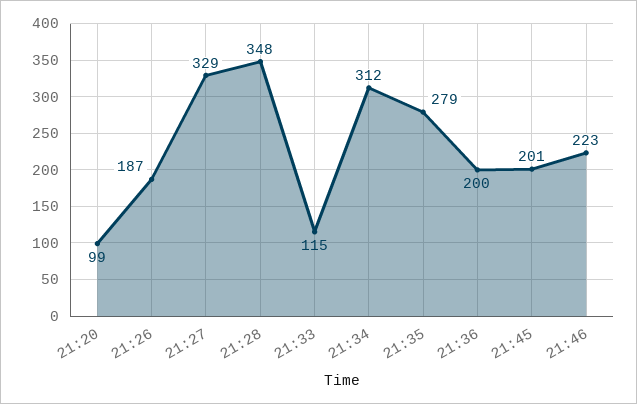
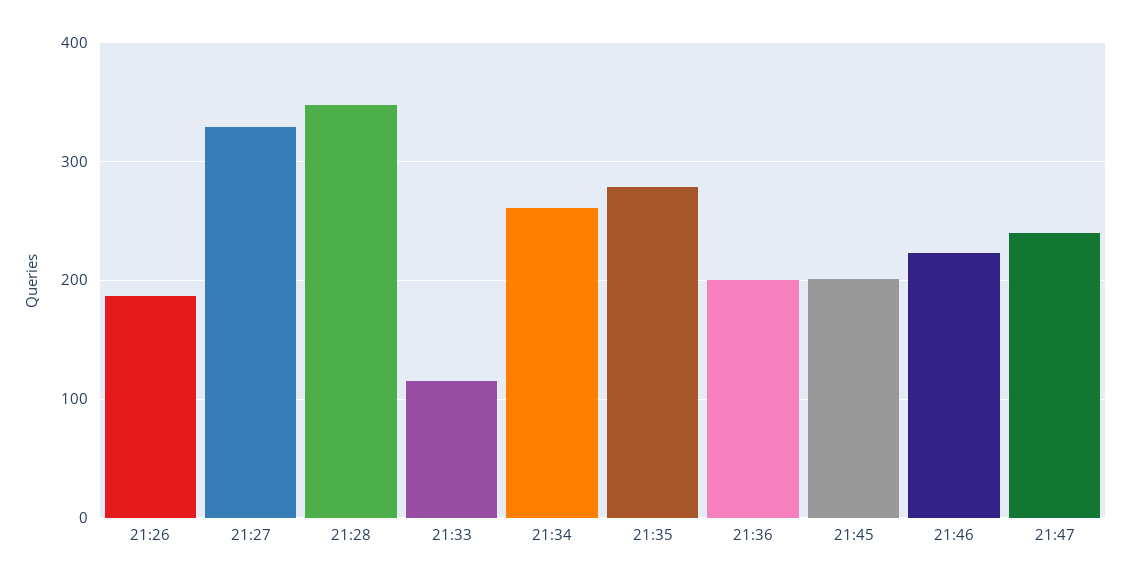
21:20: 99 -> none
21:34: 312 -> 260
21:47: none -> 240

